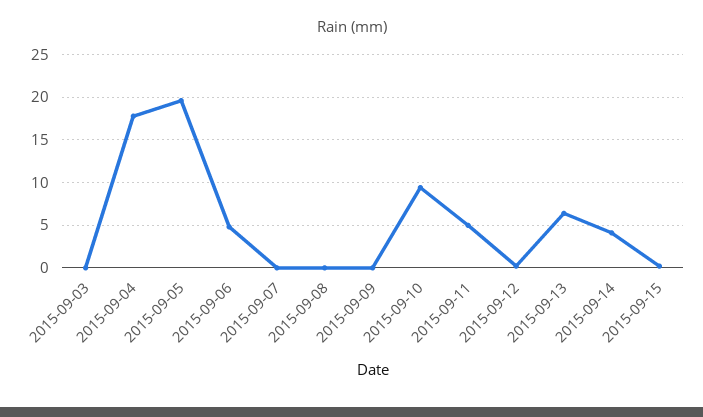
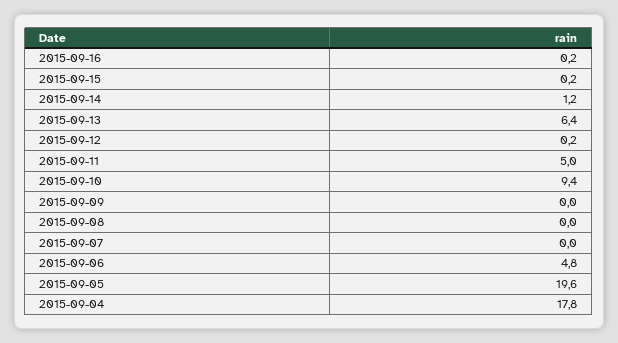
2015-09-03: 0 -> none
2015-09-14: 4 -> 1.2
2015-09-16: none -> 0.2

